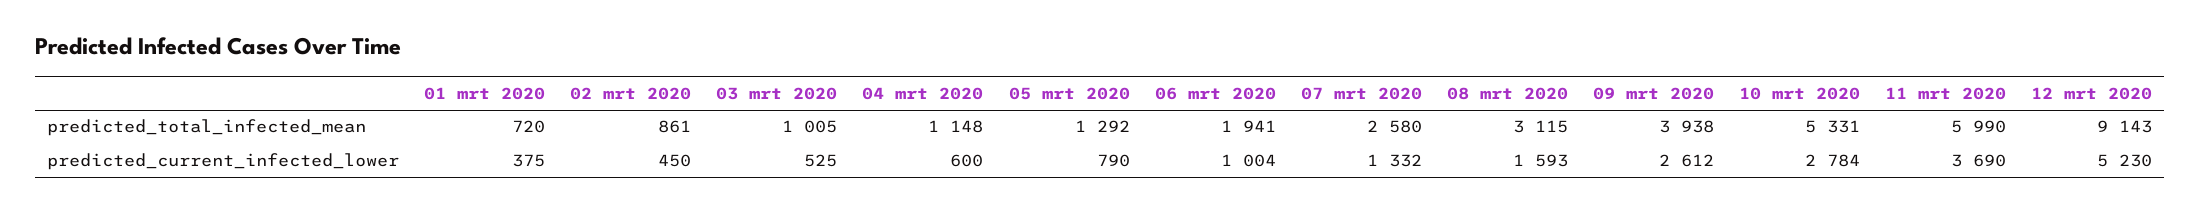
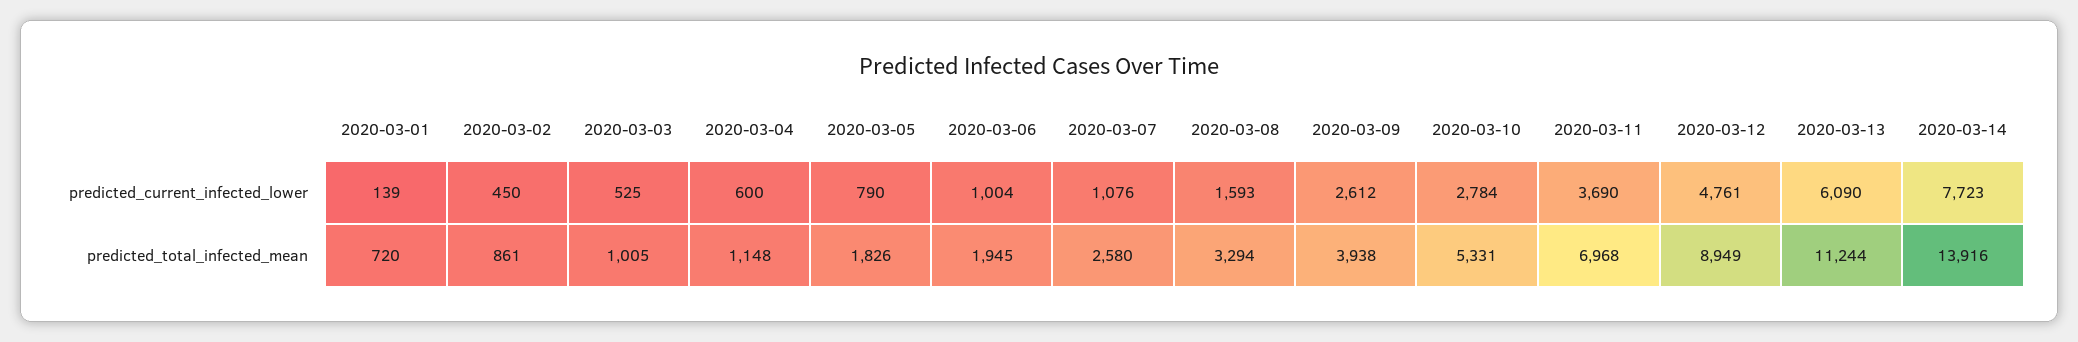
05 mrt 2020, predicted_total_infected_mean: 1292 -> 1826
06 mrt 2020, predicted_total_infected_mean: 1941 -> 1945
08 mrt 2020, predicted_total_infected_mean: 3115 -> 3294
11 mrt 2020, predicted_total_infected_mean: 5990 -> 6968
12 mrt 2020, predicted_total_infected_mean: 9143 -> 8949
01 mrt 2020, predicted_current_infected_lower: 375 -> 139
07 mrt 2020, predicted_current_infected_lower: 1332 -> 1076
12 mrt 2020, predicted_current_infected_lower: 5230 -> 4761
2020-03-13, predicted_current_infected_lower: none -> 6090
2020-03-14, predicted_current_infected_lower: none -> 7723
2020-03-13, predicted_total_infected_mean: none -> 11244
2020-03-14, predicted_total_infected_mean: none -> 13916

